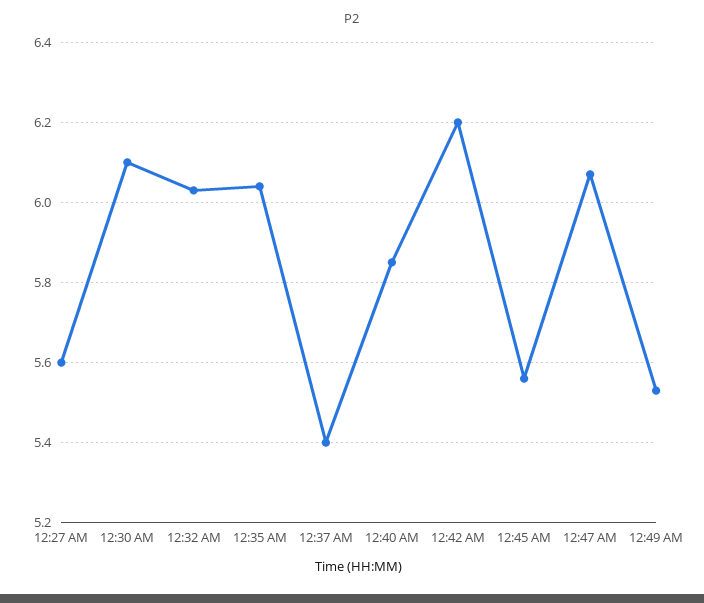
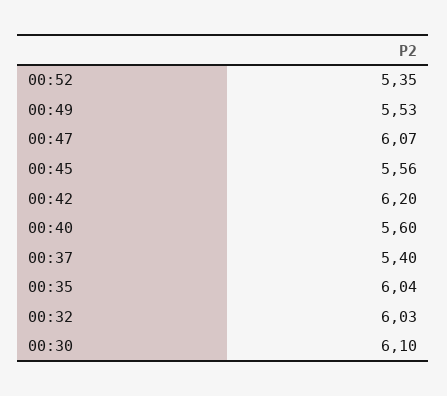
12:27 AM: 5.6 -> none
12:40 AM: 5.85 -> 5.6
00:52: none -> 5.35

